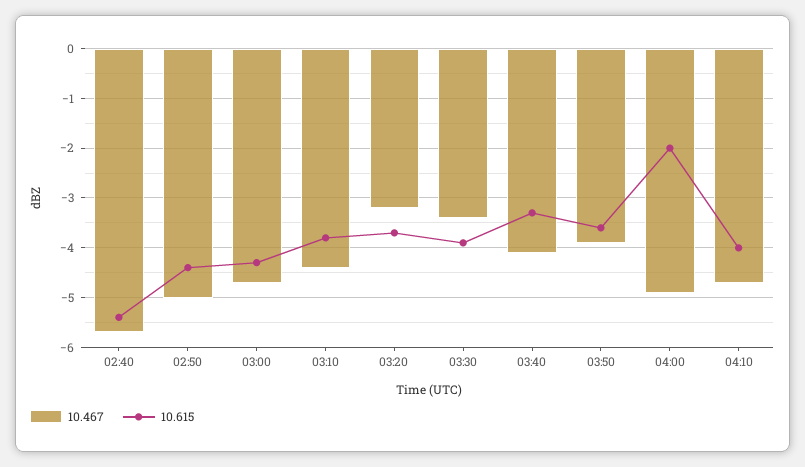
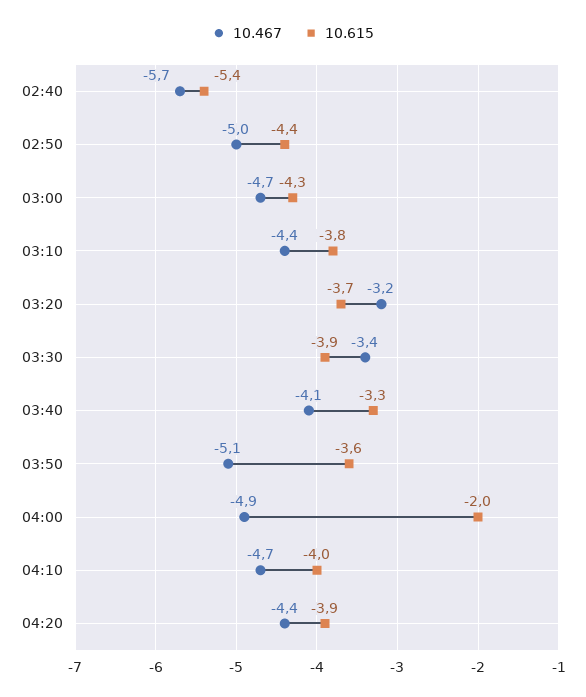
10.467, 03:50: -4 -> -5.1
10.467, 04:20: none -> -4.4
10.615, 04:20: none -> -3.9

